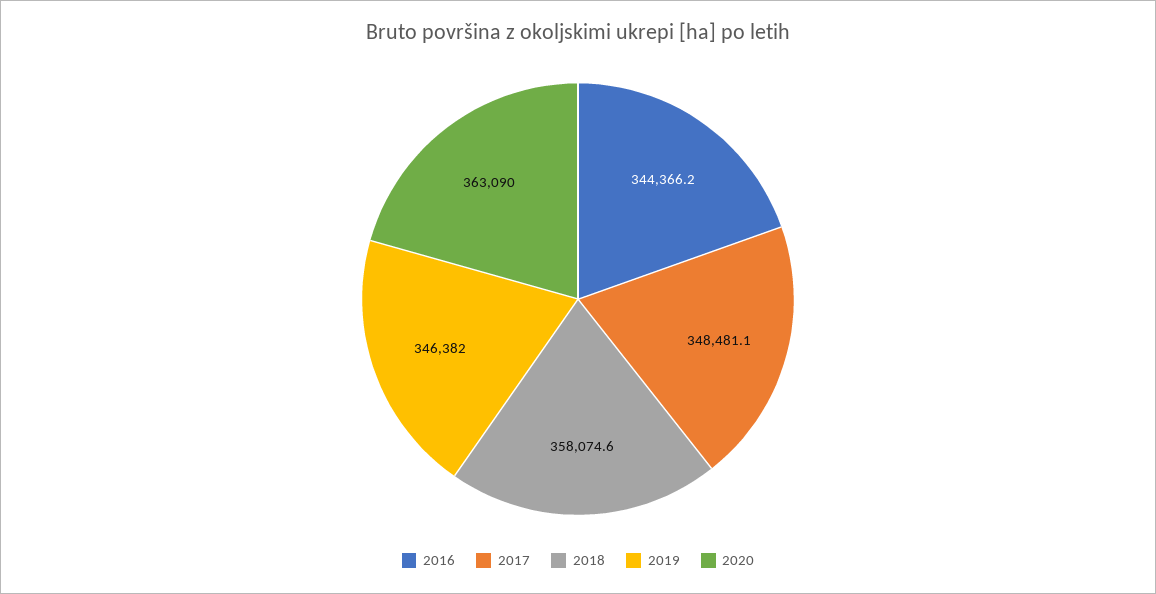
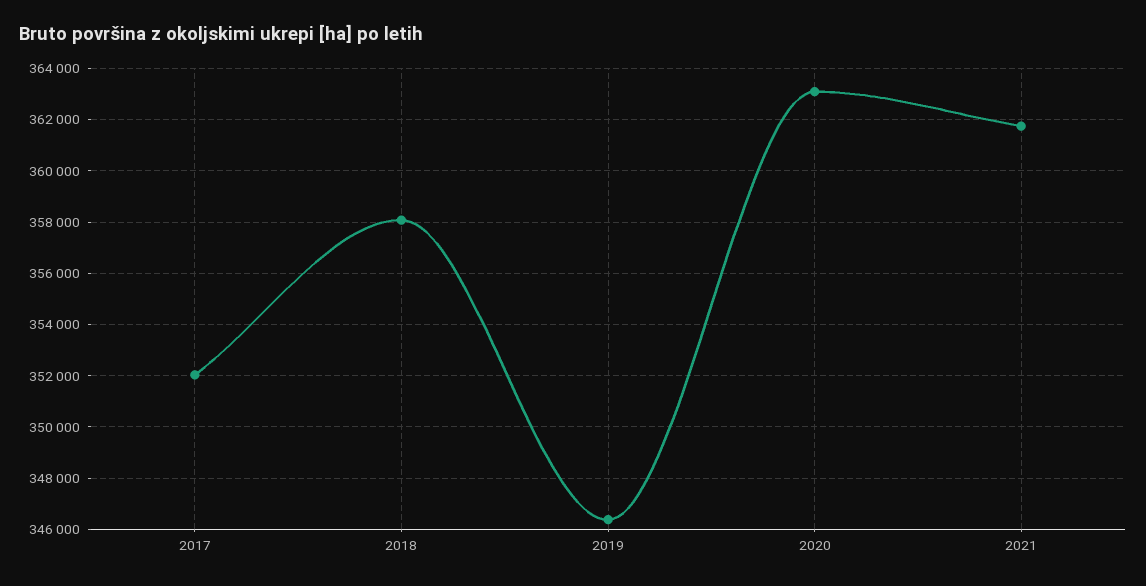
2016: 344366.2 -> none
2017: 348481.1 -> 352000
2021: none -> 361750

